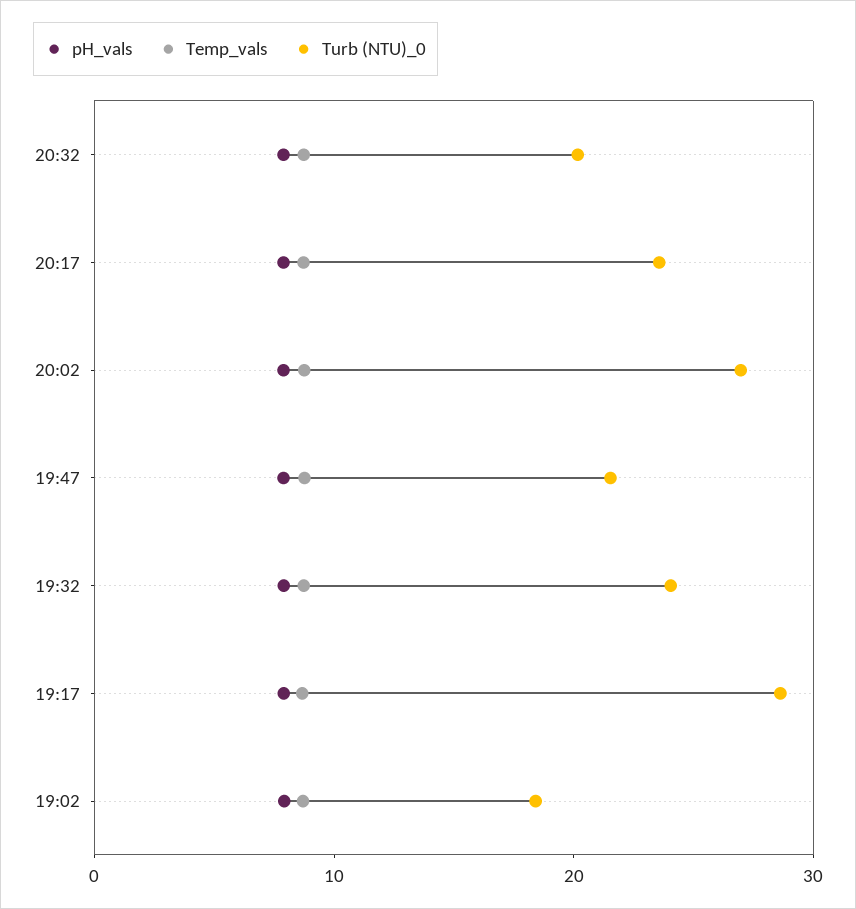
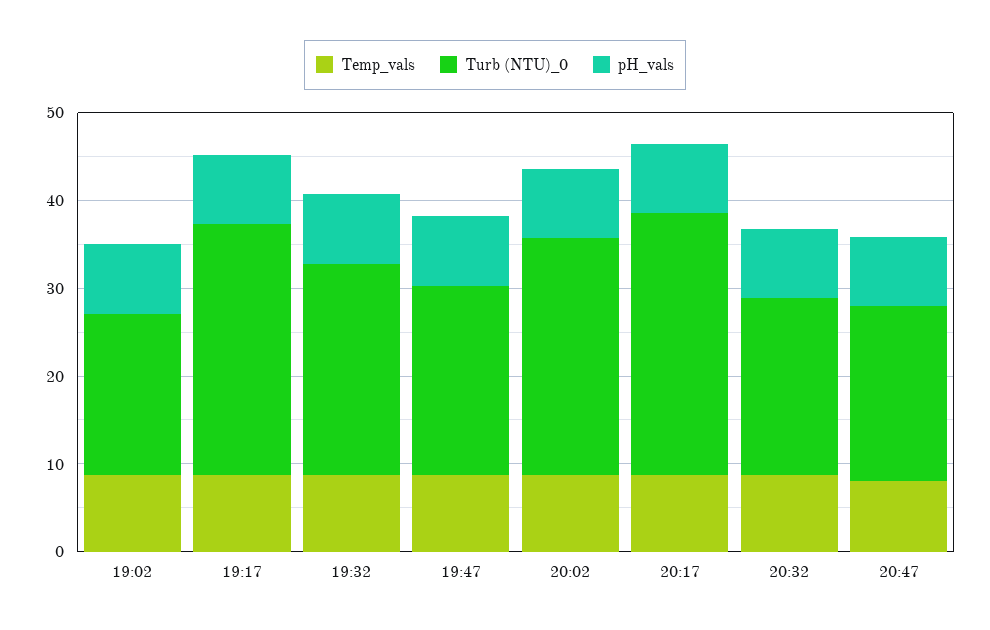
Turb (NTU)_0, 20:17: 24 -> 30
Temp_vals, 20:47: none -> 8
Turb (NTU)_0, 20:47: none -> 20
pH_vals, 20:47: none -> 8

